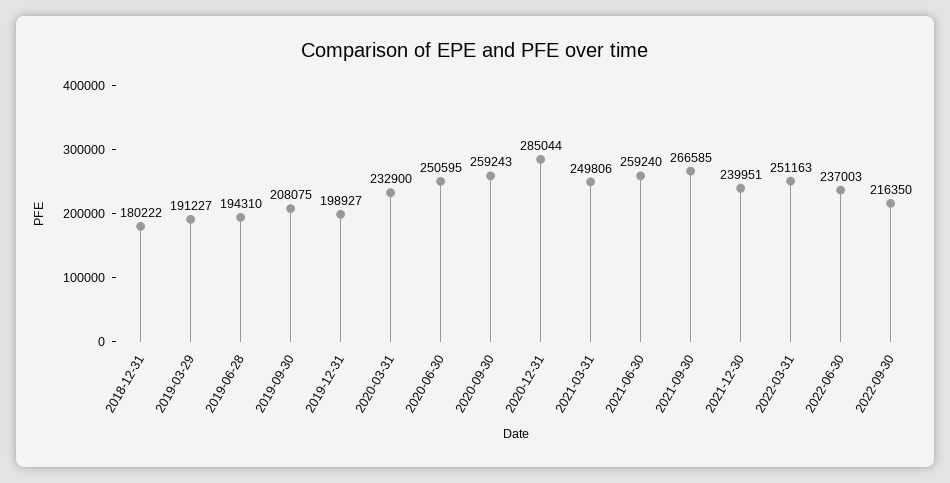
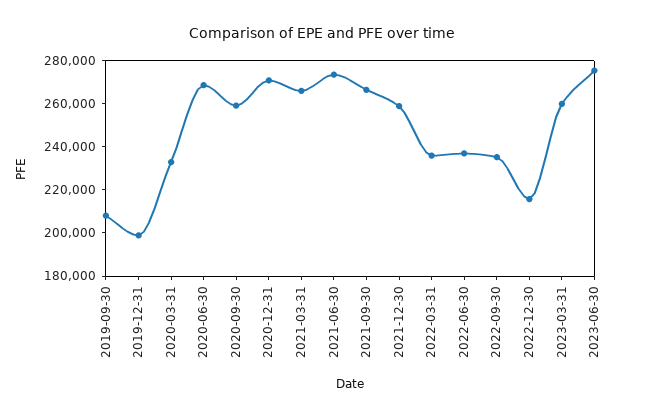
2018-12-31: 180222 -> none
2019-03-29: 191227 -> none
2019-06-28: 194310 -> none
2020-06-30: 250595 -> 270000
2020-12-31: 285044 -> 270000
2021-03-31: 249806 -> 265000
2021-06-30: 259240 -> 275000
2021-12-30: 239951 -> 260000
2022-03-31: 251163 -> 235000
2022-09-30: 216350 -> 235000
2022-12-30: none -> 215000
2023-03-31: none -> 260000
2023-06-30: none -> 275000

